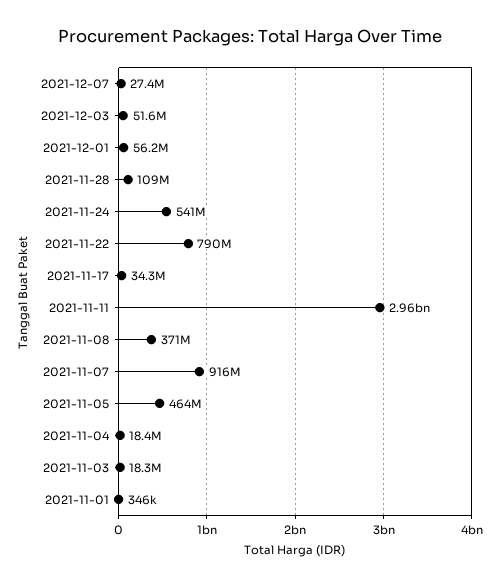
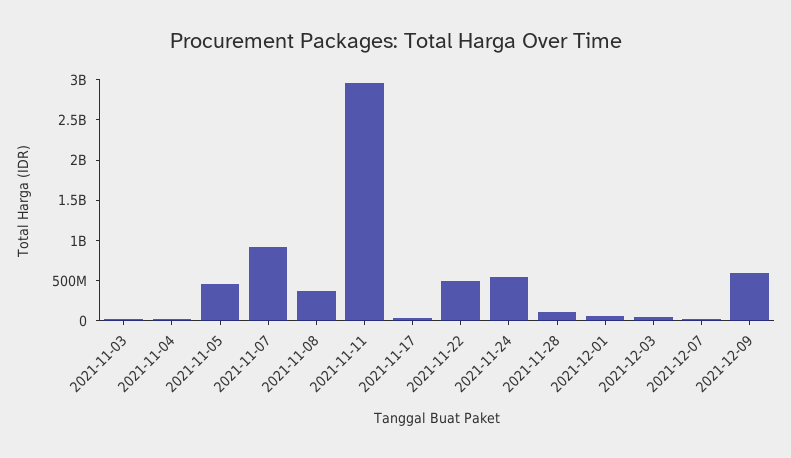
2021-11-22: 790000000 -> 500000000
2021-11-01: 346000 -> none
2021-12-09: none -> 600000000

